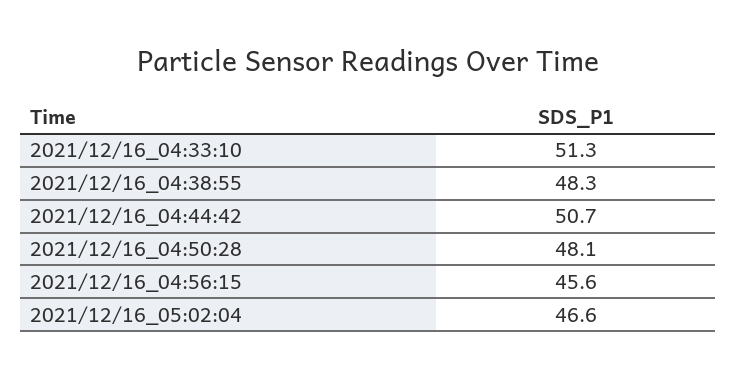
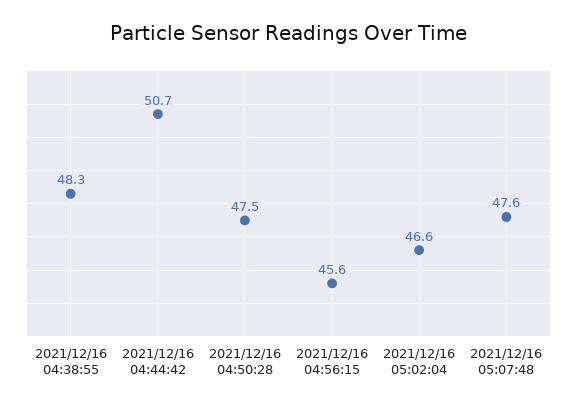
2021/12/16_04:33:10: 51.3 -> none
2021/12/16_04:50:28: 48.1 -> 47.5
2021/12/16 05:07:48: none -> 47.6

